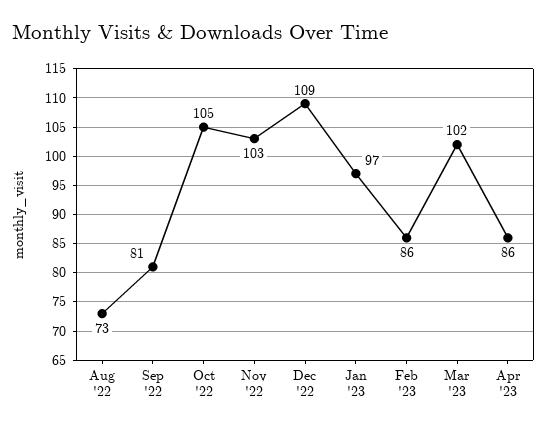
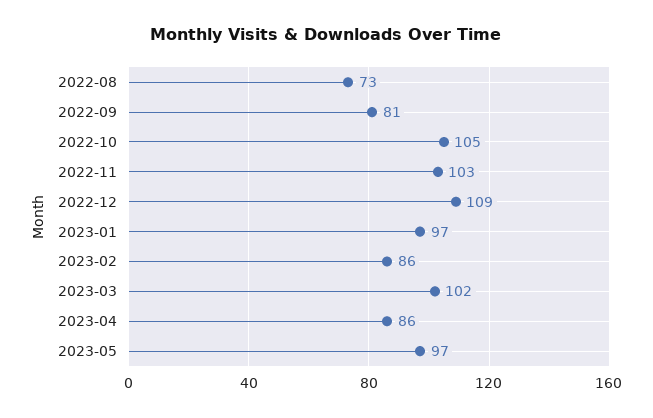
2023-05: none -> 97

